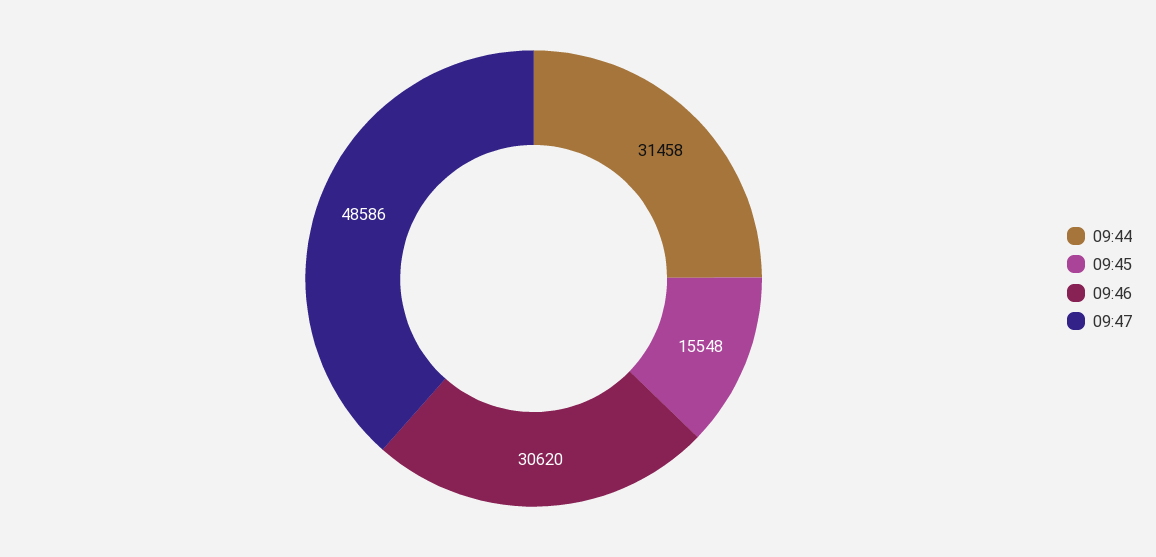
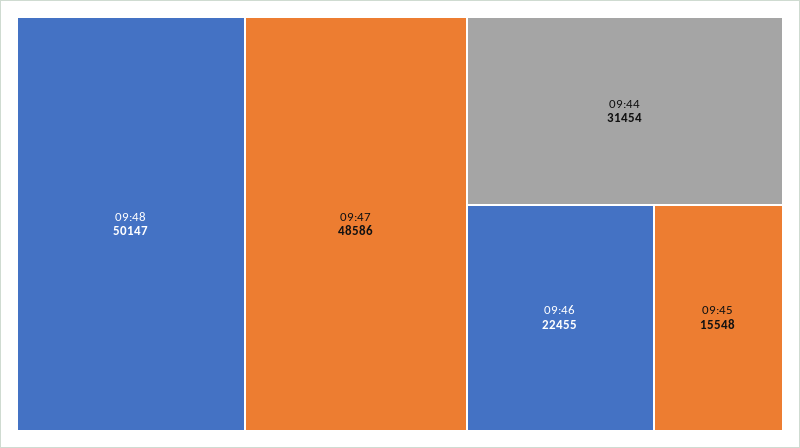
09:44: 31458 -> 31454
09:46: 30620 -> 22455
09:48: none -> 50147

